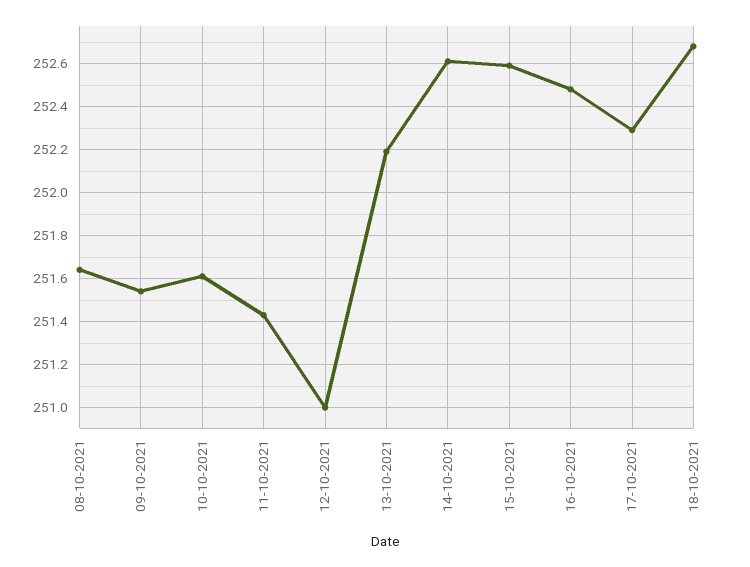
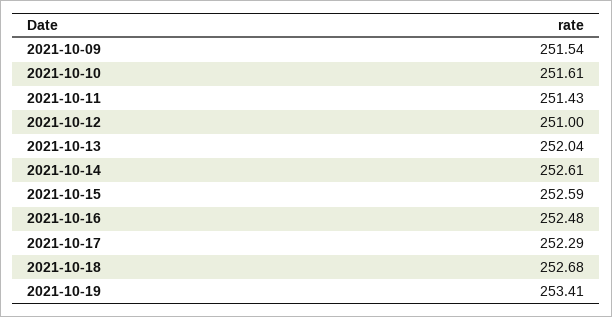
08-10-2021: 251.65 -> none
13-10-2021: 252.2 -> 252.04
2021-10-19: none -> 253.41

